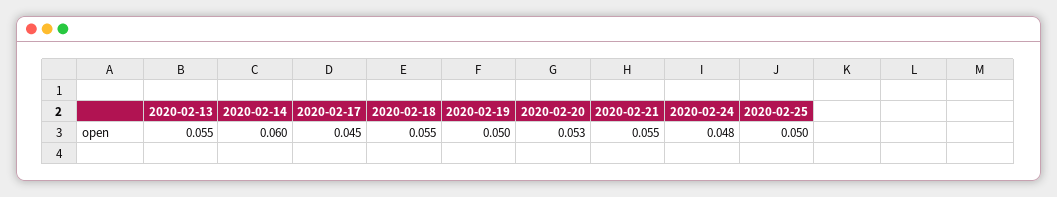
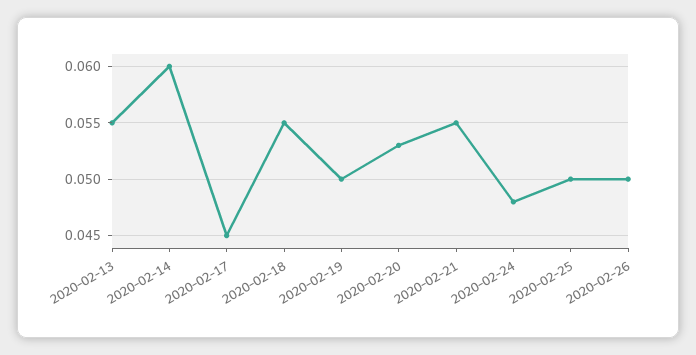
2020-02-26: none -> 0.05

